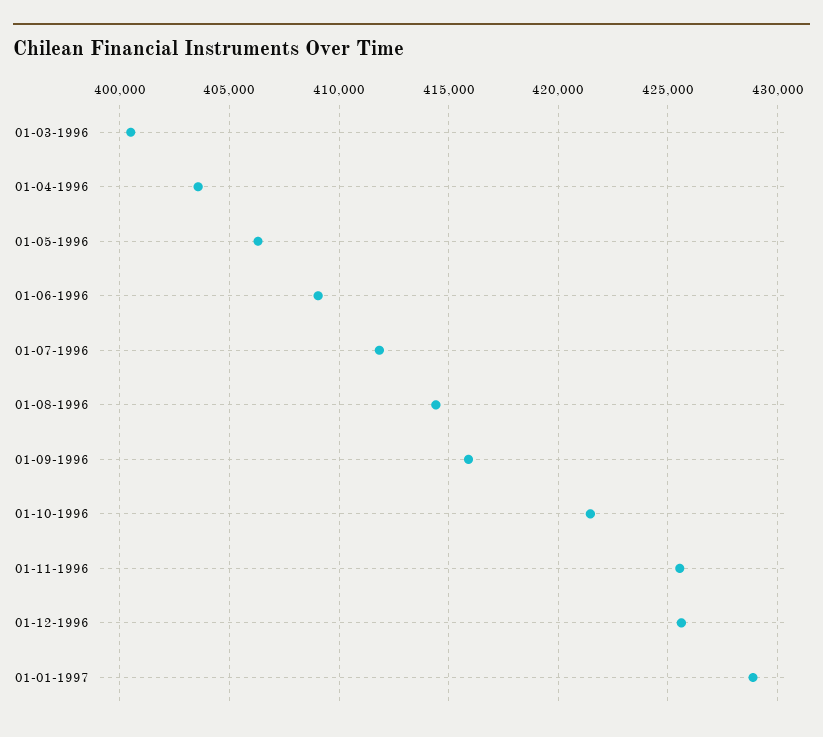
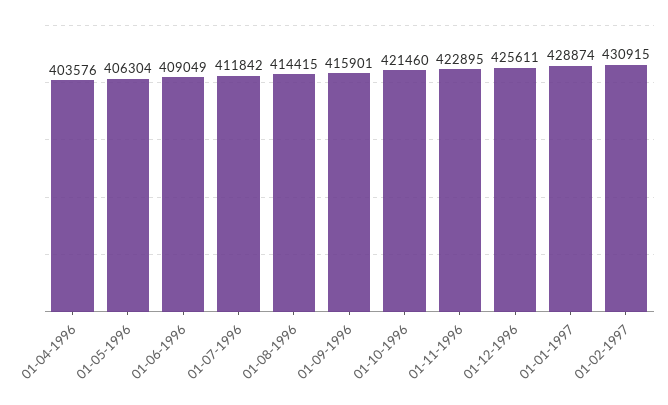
01-03-1996: 400500 -> none
01-11-1996: 425500 -> 422895
01-02-1997: none -> 430915

